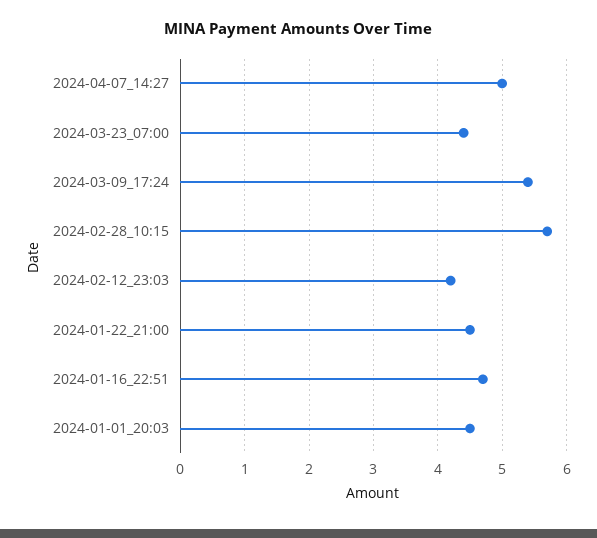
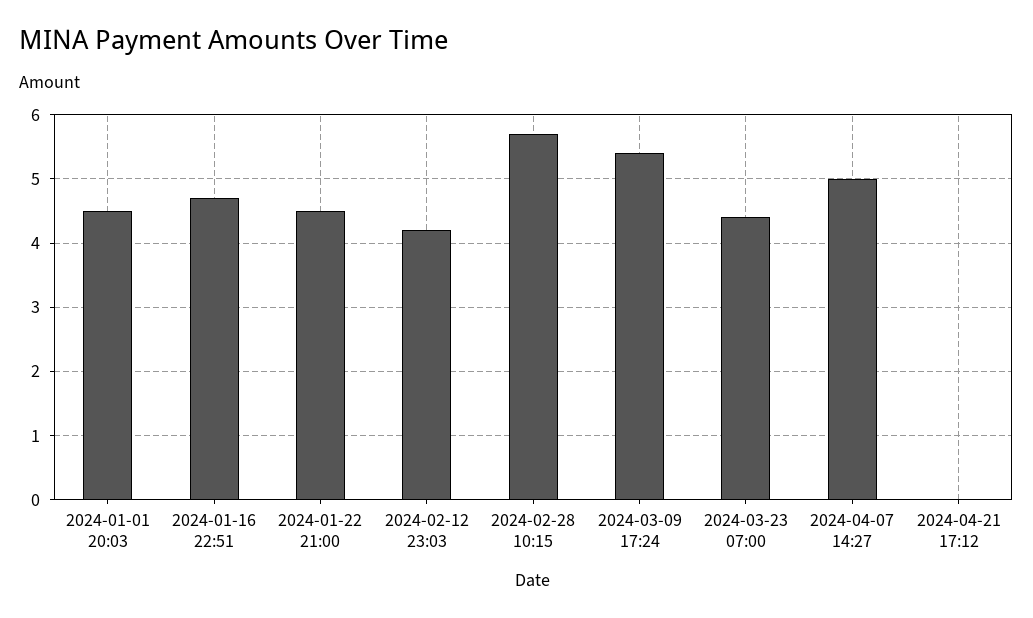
2024-04-21 17:12: none -> 0

